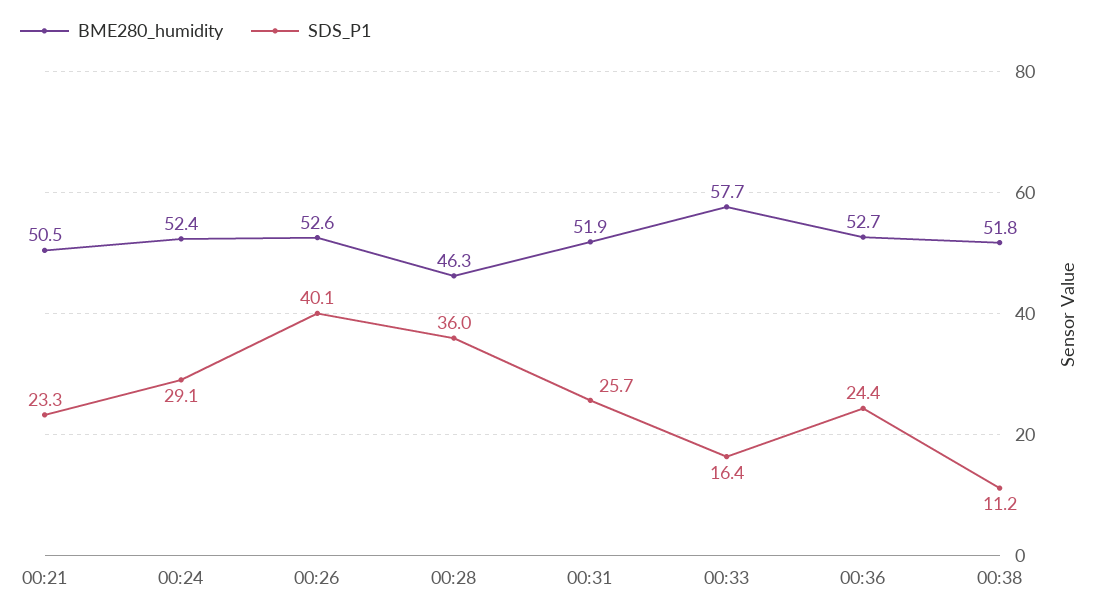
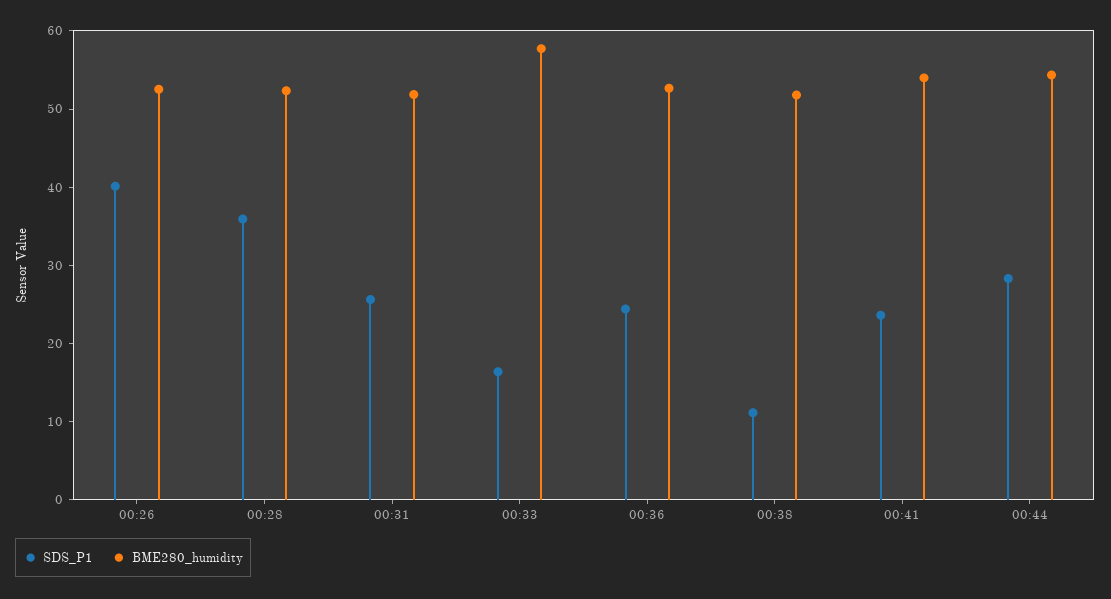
BME280_humidity, 00:21: 50.5 -> none
SDS_P1, 00:21: 23.3 -> none
BME280_humidity, 00:24: 52.4 -> none
SDS_P1, 00:24: 29.1 -> none
BME280_humidity, 00:28: 46.3 -> 52
SDS_P1, 00:41: none -> 24
BME280_humidity, 00:41: none -> 54
SDS_P1, 00:44: none -> 28
BME280_humidity, 00:44: none -> 54

